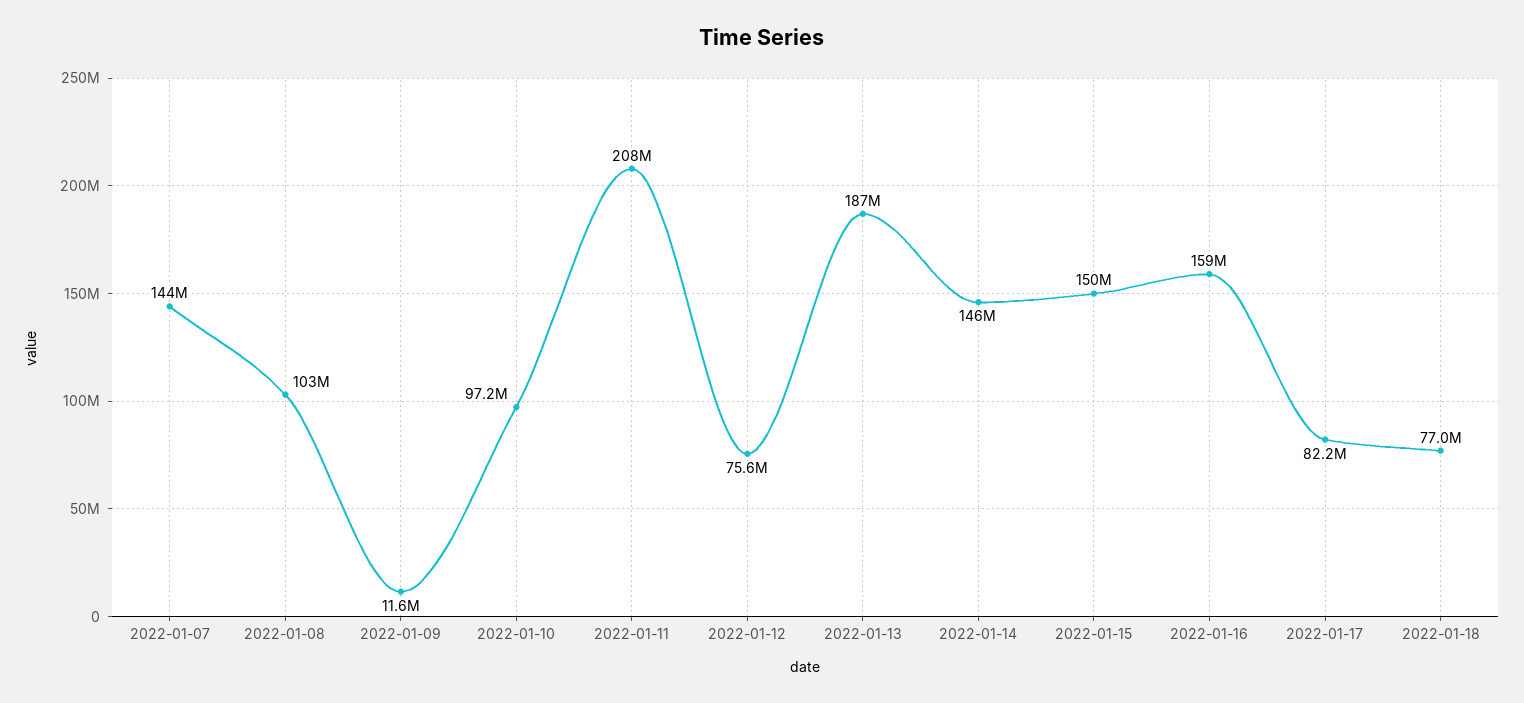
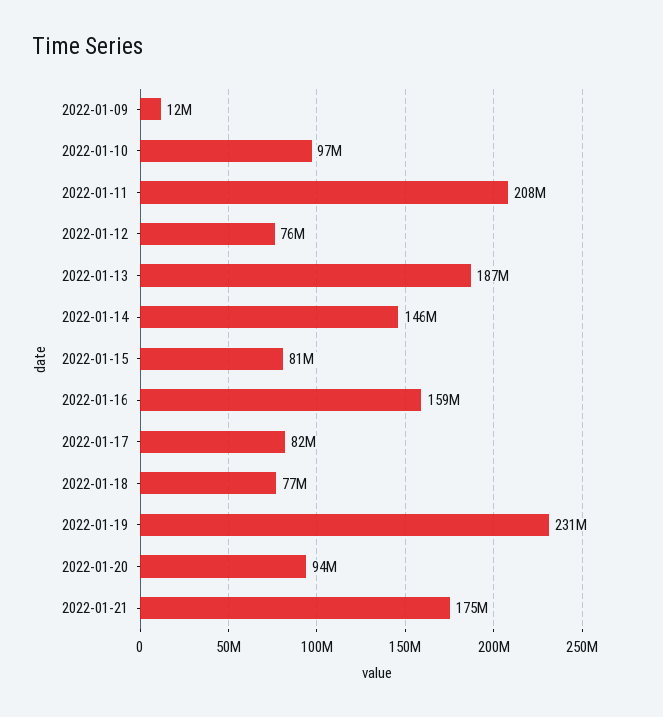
2022-01-07: 144000000 -> none
2022-01-08: 103000000 -> none
2022-01-15: 150000000 -> 81000000
2022-01-19: none -> 231000000
2022-01-20: none -> 94000000
2022-01-21: none -> 175000000

